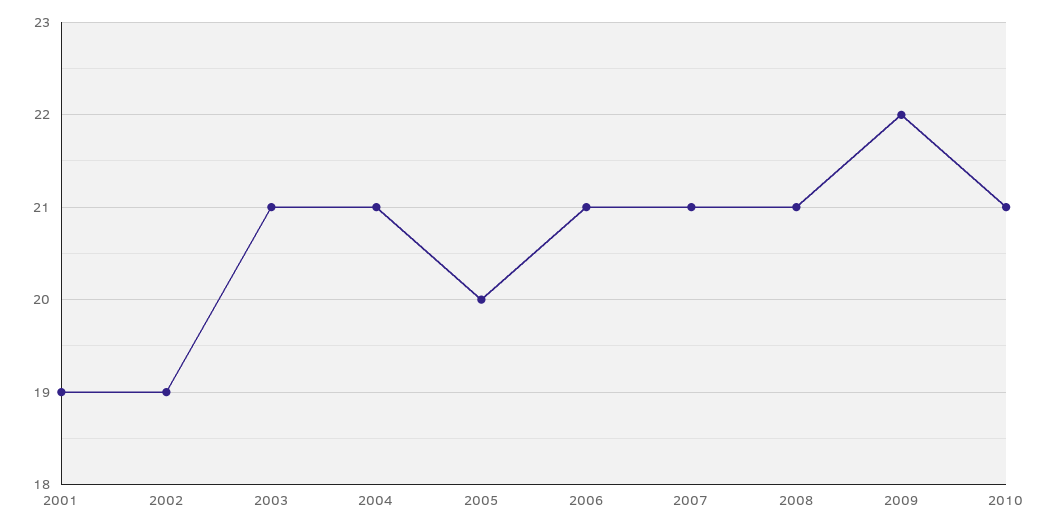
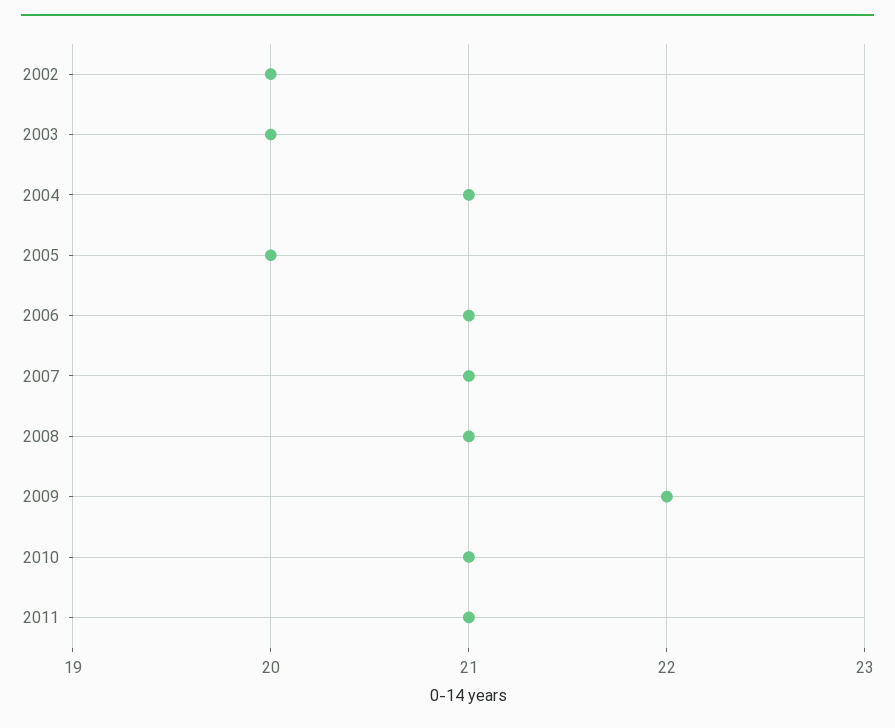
2001: 19 -> none
2002: 19 -> 20
2003: 21 -> 20
2011: none -> 21

